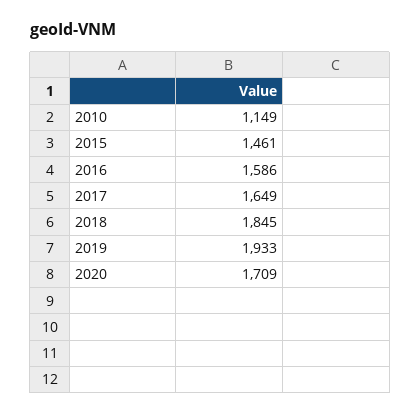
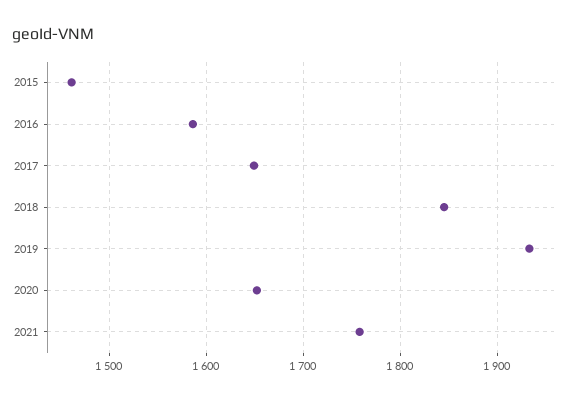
2010: 1149 -> none
2020: 1709 -> 1650
2021: none -> 1760

